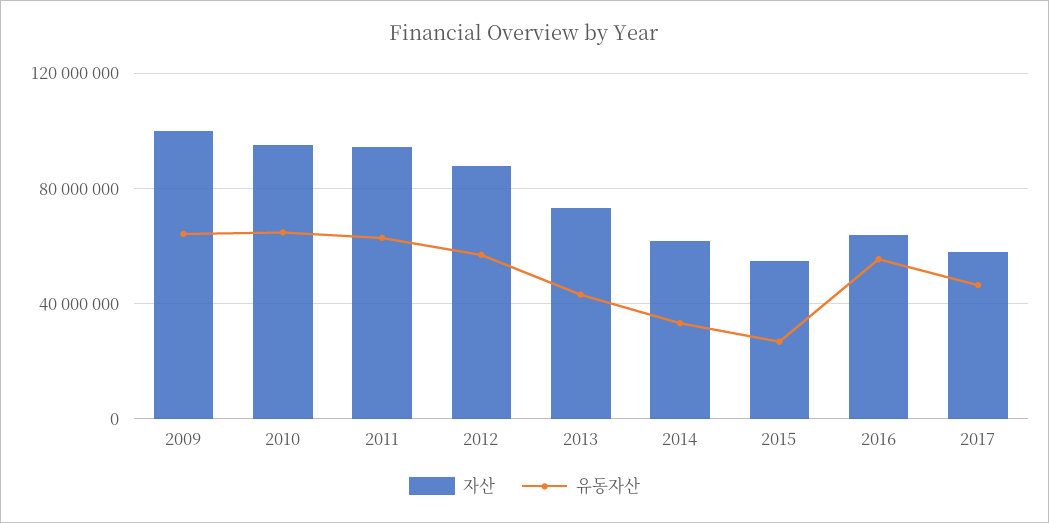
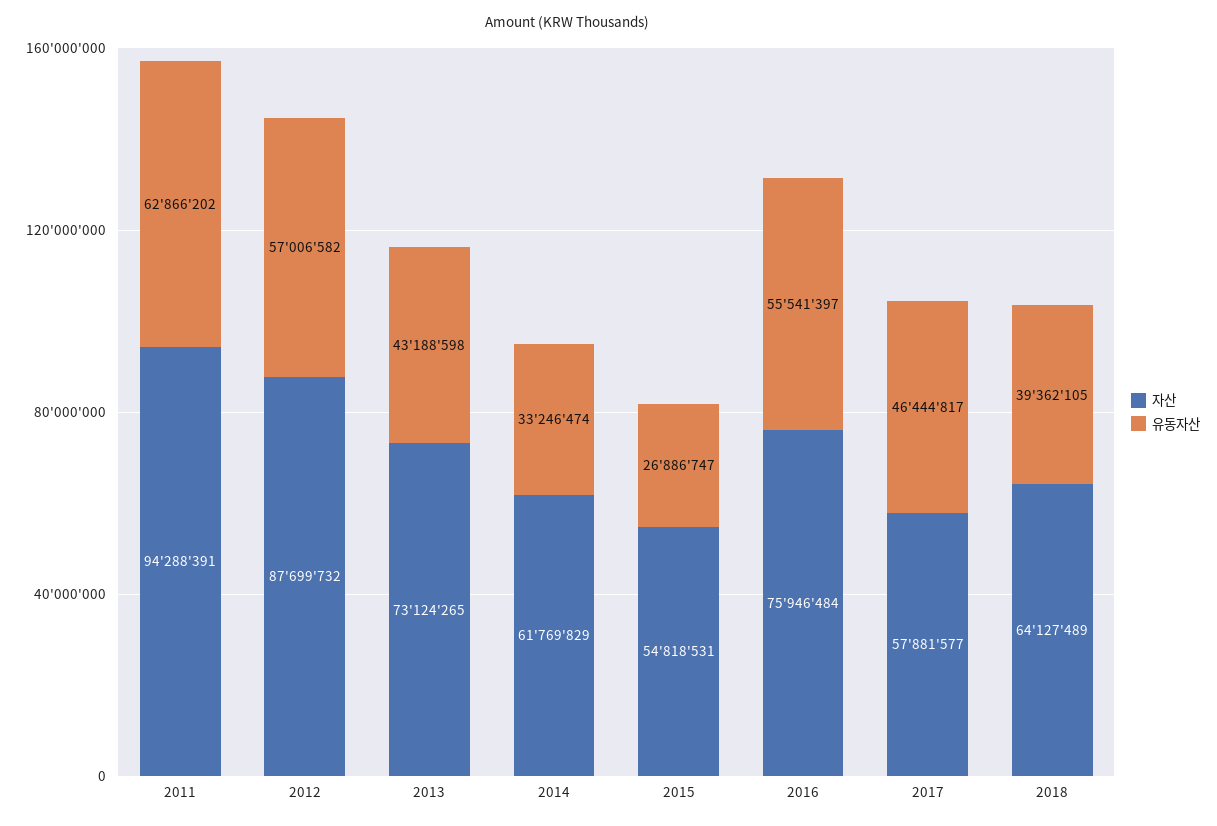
자산, 2009: 100000000 -> none
유동자산, 2009: 65000000 -> none
자산, 2010: 95000000 -> none
유동자산, 2010: 65000000 -> none
자산, 2016: 65000000 -> 75946484
자산, 2018: none -> 64127489
유동자산, 2018: none -> 39362105

